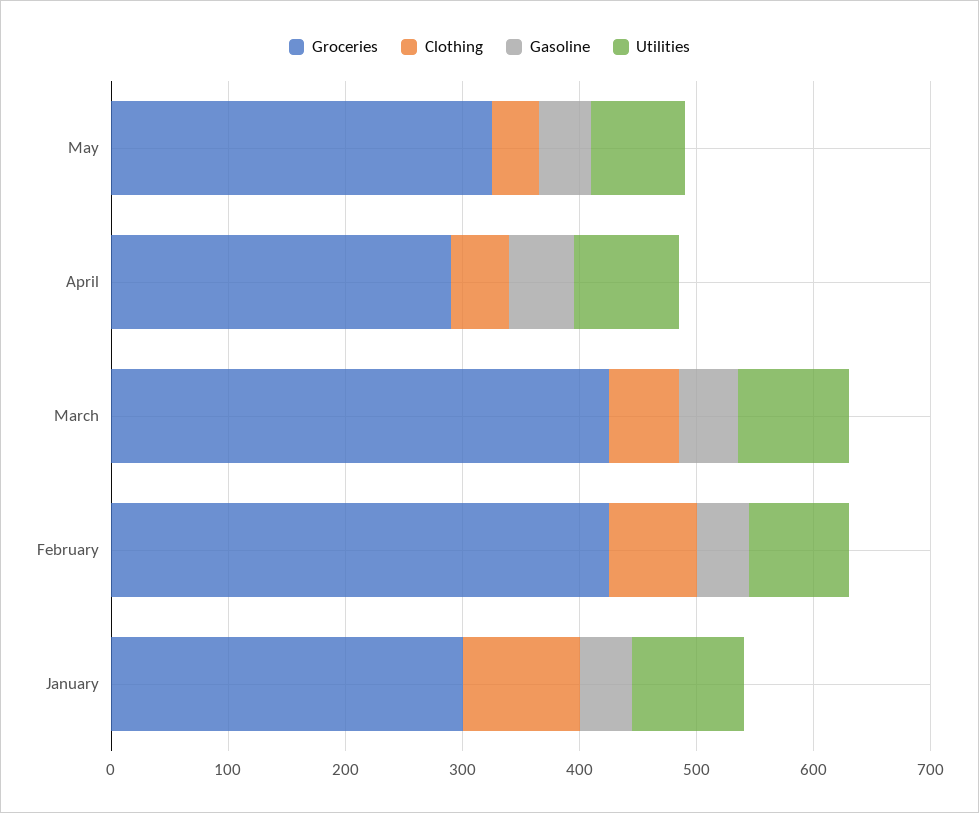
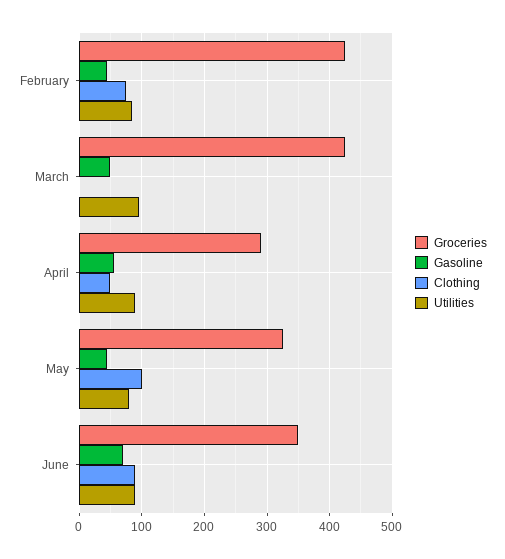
Clothing, May: 40 -> 100
Clothing, March: 60 -> 0
Groceries, January: 300 -> none
Clothing, January: 100 -> none
Gasoline, January: 40 -> none
Utilities, January: 100 -> none
Groceries, June: none -> 350
Gasoline, June: none -> 70
Clothing, June: none -> 90
Utilities, June: none -> 90

